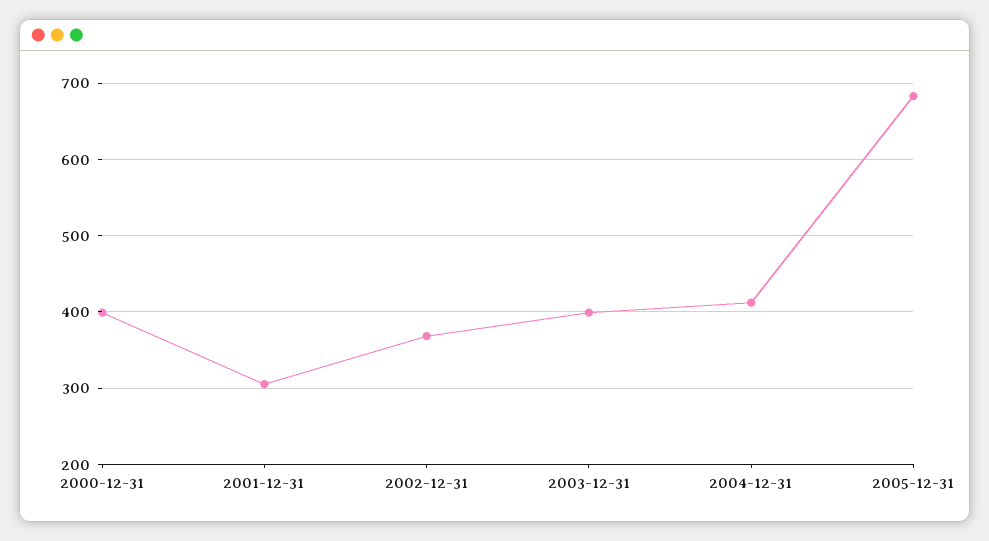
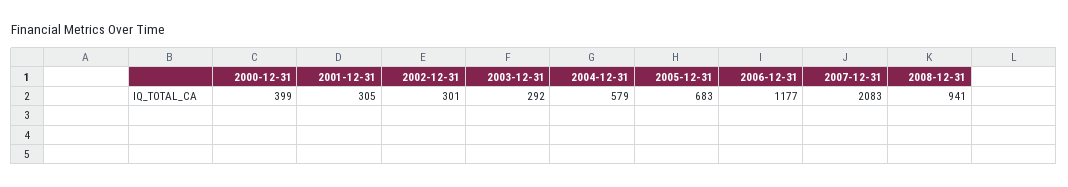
2002-12-31: 370 -> 301
2003-12-31: 400 -> 292
2004-12-31: 410 -> 579
2006-12-31: none -> 1177
2007-12-31: none -> 2083
2008-12-31: none -> 941

